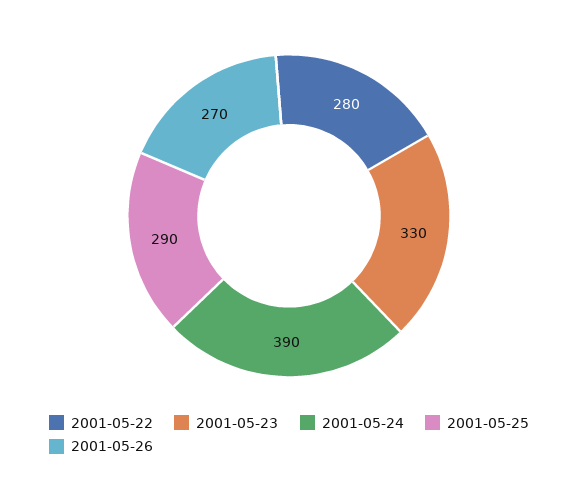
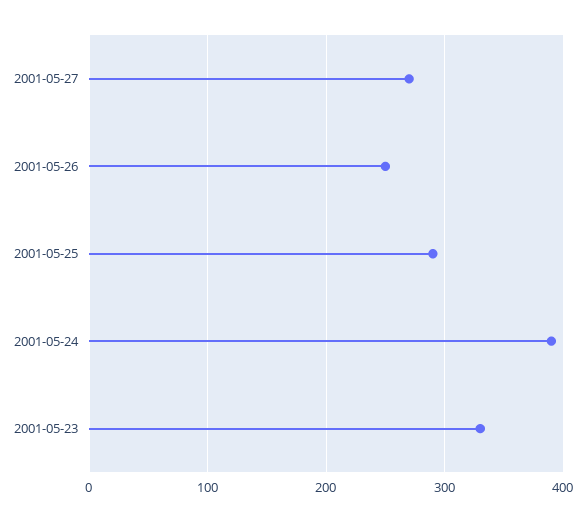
2001-05-22: 280 -> none
2001-05-26: 270 -> 250
2001-05-27: none -> 270

